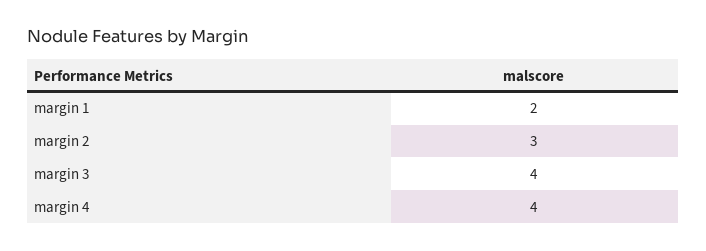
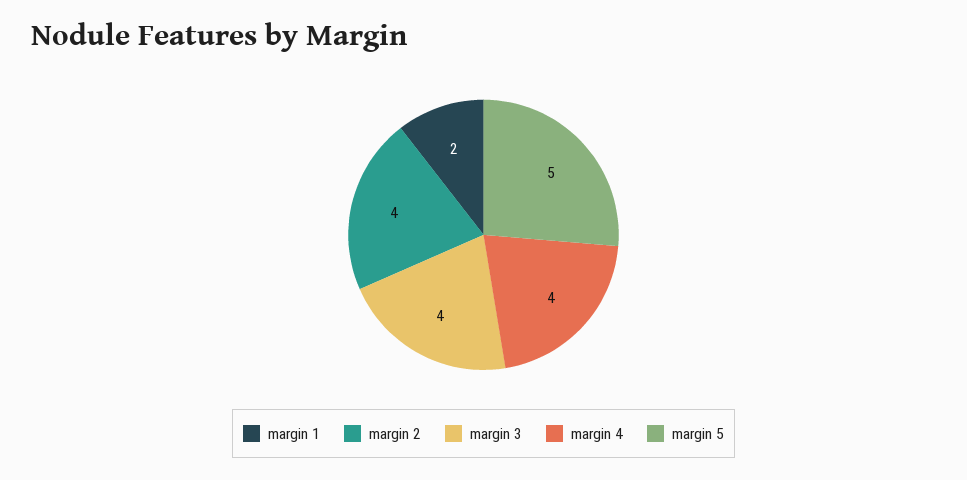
margin 2: 3 -> 4
margin 5: none -> 5

